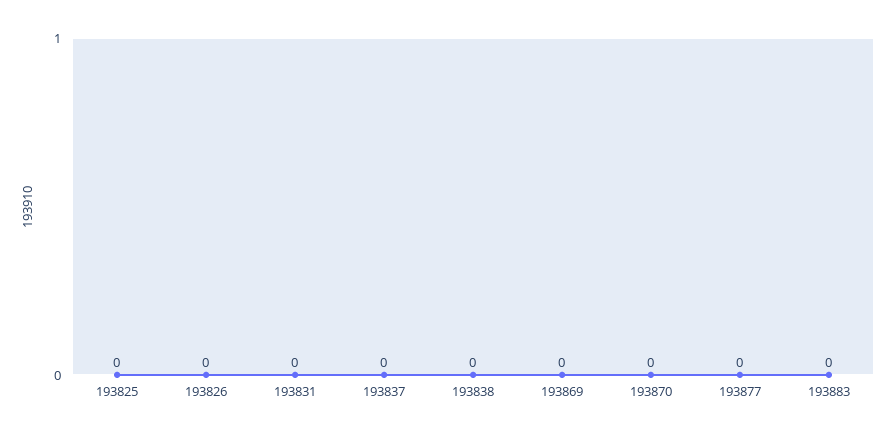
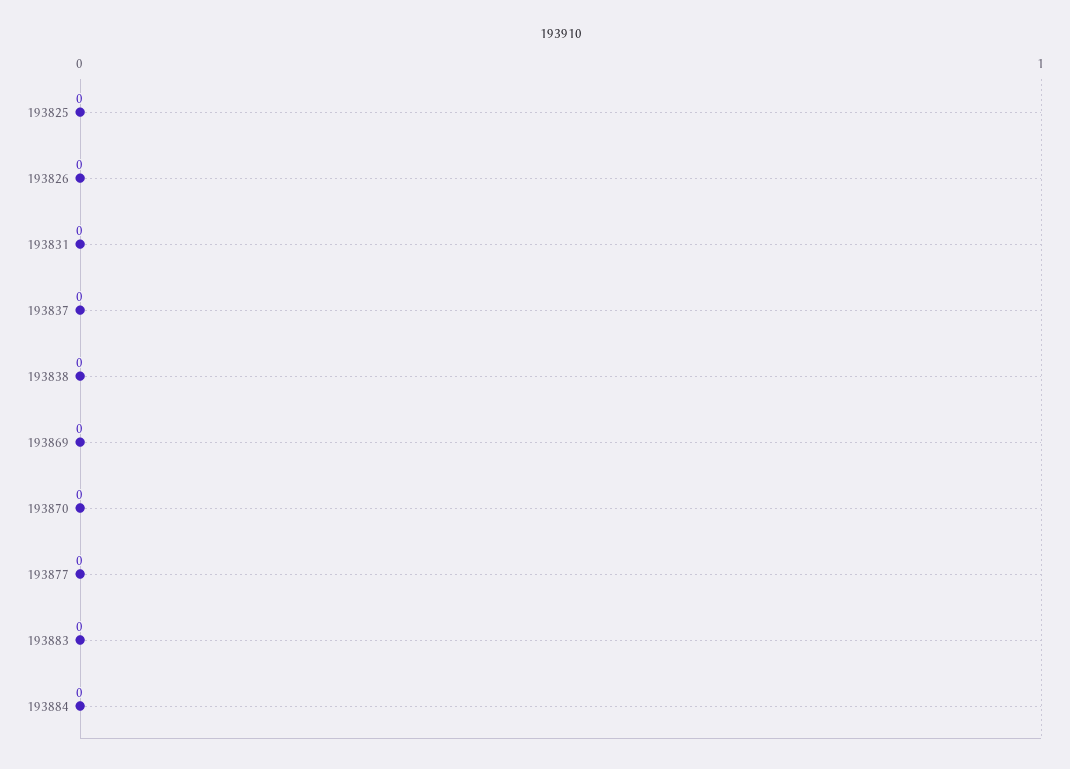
193884: none -> 0

